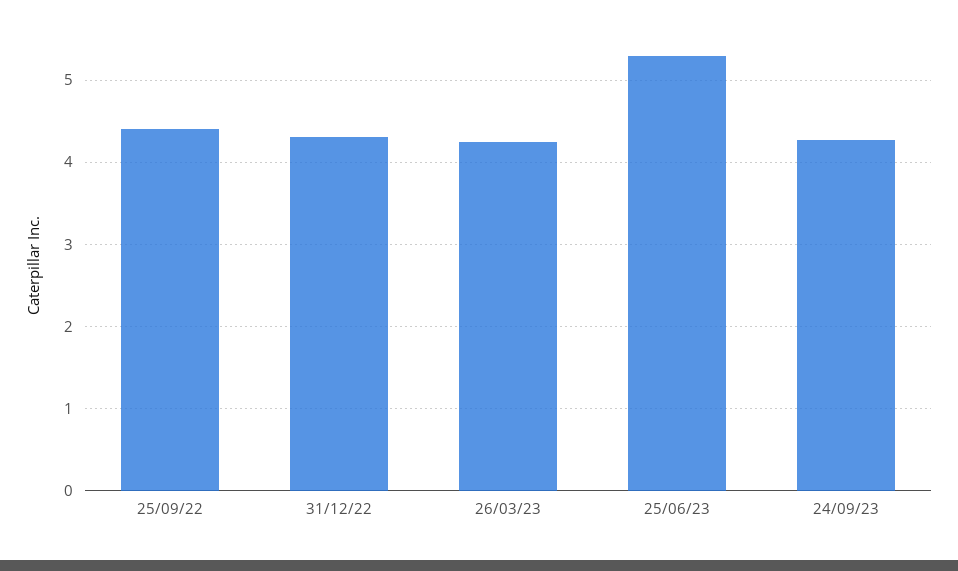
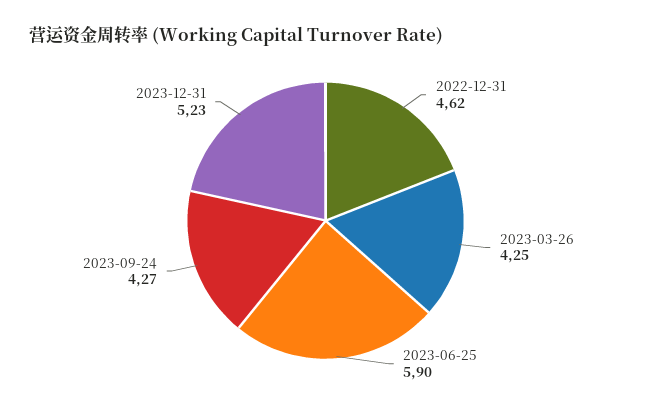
25/09/22: 4.4 -> none
31/12/22: 4.3 -> 4.62
25/06/23: 5.3 -> 5.9
2023-12-31: none -> 5.23

